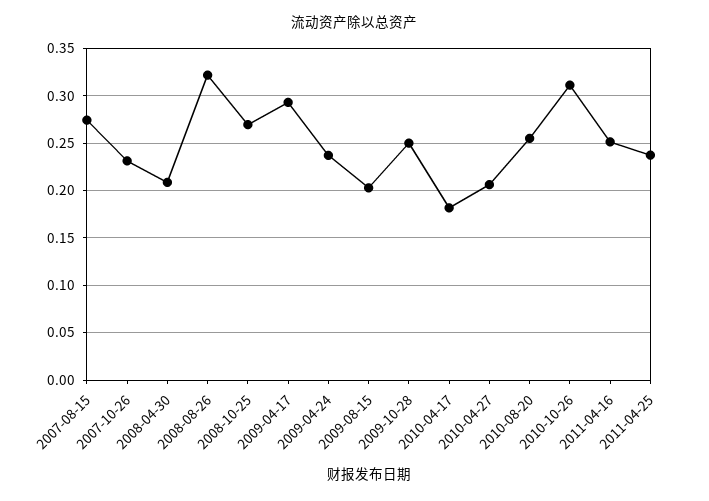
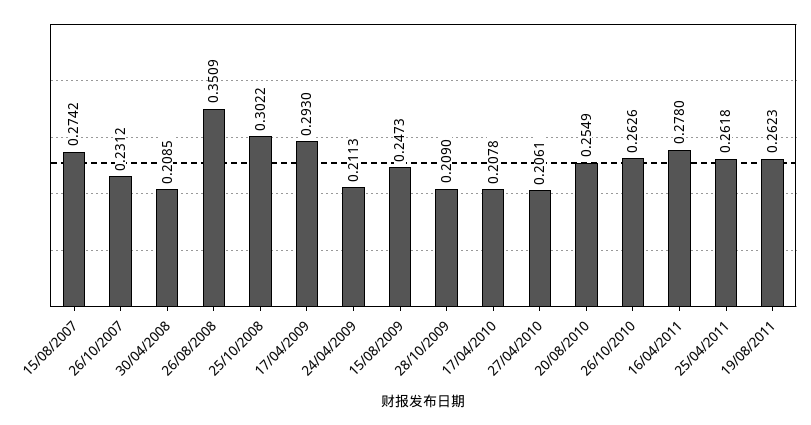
2008-08-26: 0.32 -> 0.3509
2008-10-25: 0.27 -> 0.3022
2009-04-24: 0.24 -> 0.2113
2009-08-15: 0.2 -> 0.2473
2009-10-28: 0.25 -> 0.209
2010-04-17: 0.18 -> 0.2078
2010-10-26: 0.31 -> 0.2626
2011-04-16: 0.25 -> 0.278
2011-04-25: 0.24 -> 0.2618
19/08/2011: none -> 0.2623

